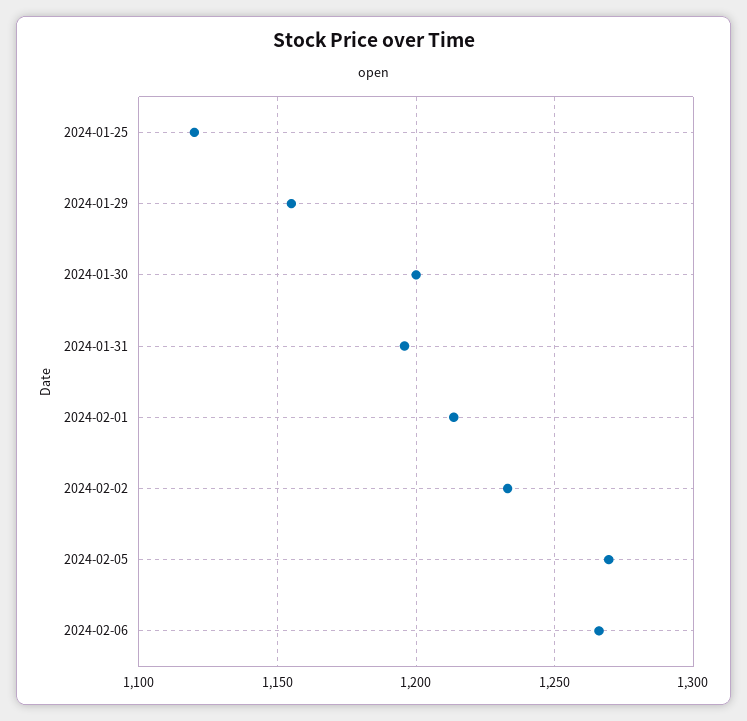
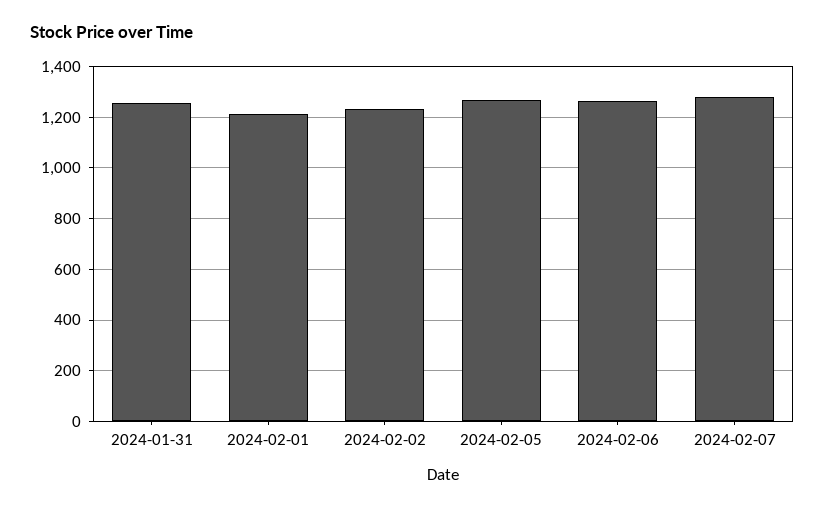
2024-01-25: 1120 -> none
2024-01-29: 1155 -> none
2024-01-30: 1200 -> none
2024-01-31: 1195 -> 1250
2024-02-07: none -> 1275

